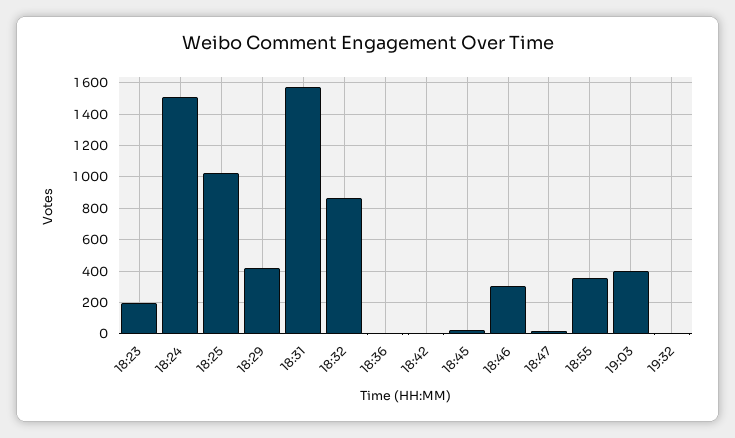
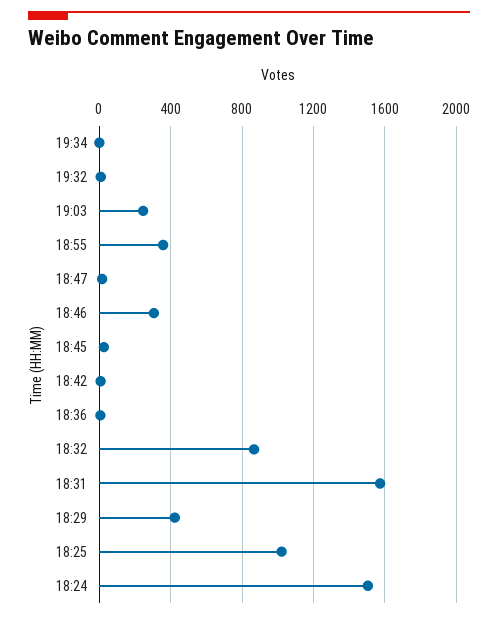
18:23: 200 -> none
19:03: 400 -> 250
19:34: none -> 0

